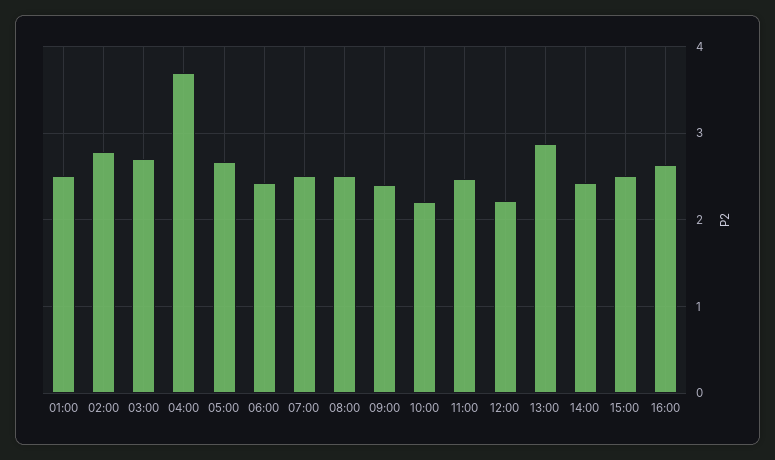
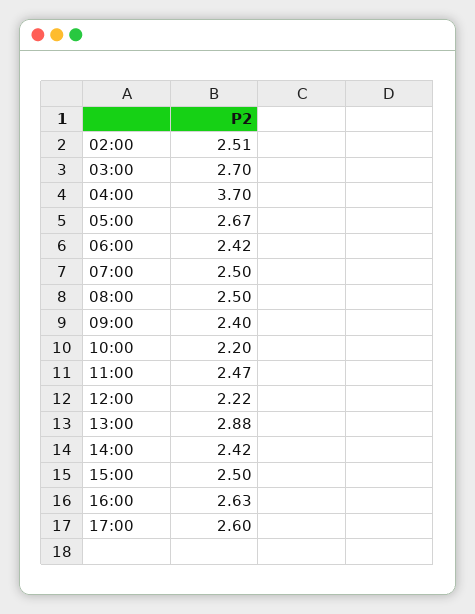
01:00: 2.5 -> none
02:00: 2.8 -> 2.51
17:00: none -> 2.6

